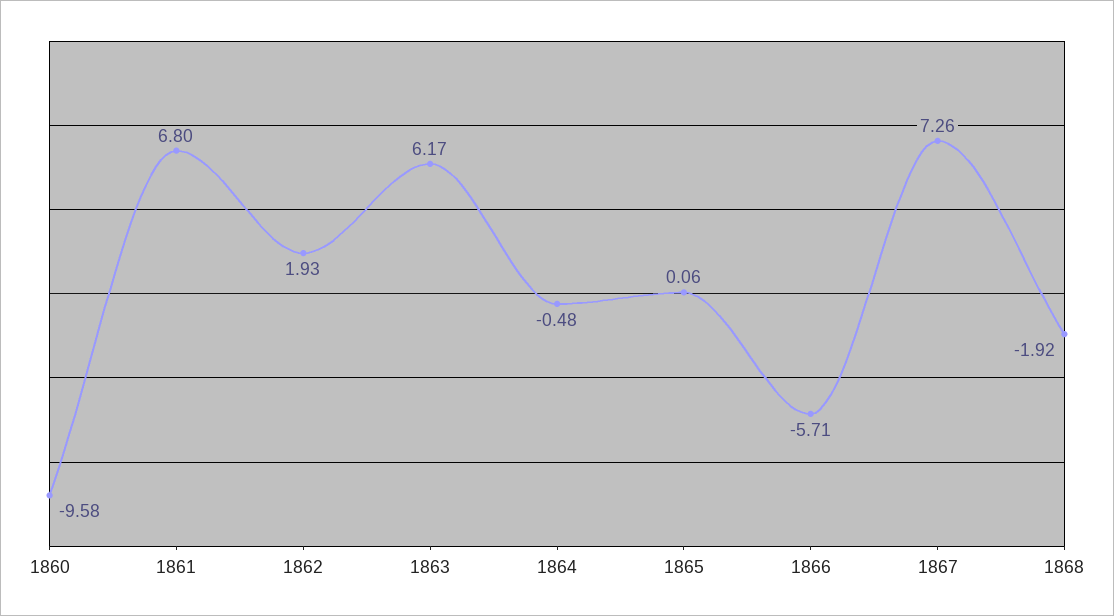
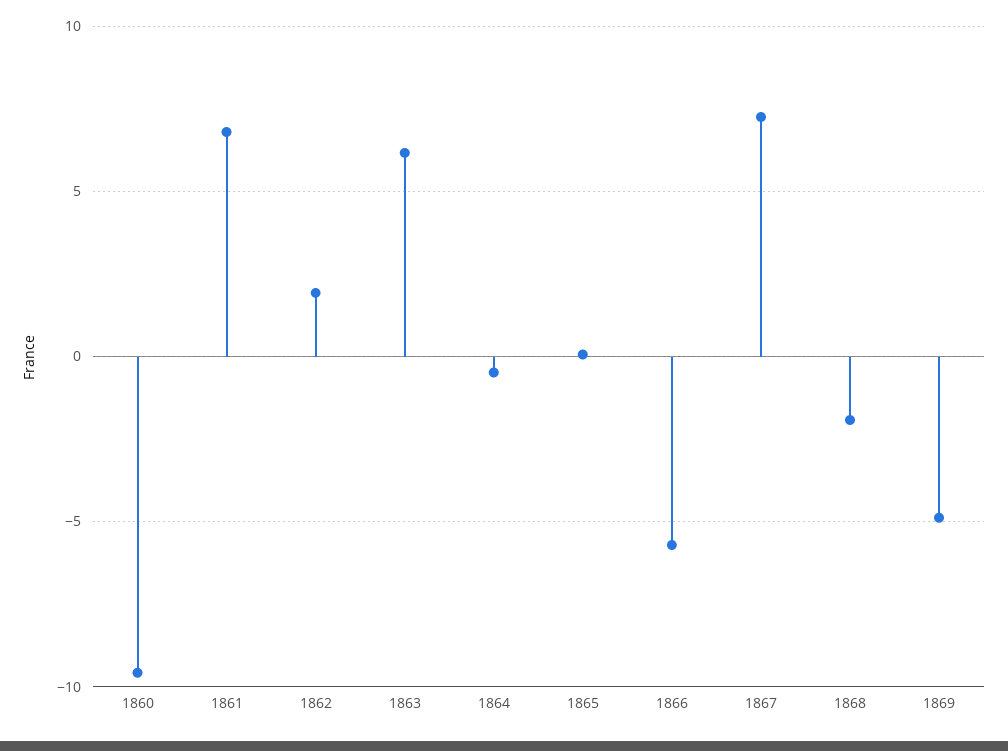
1869: none -> -5

